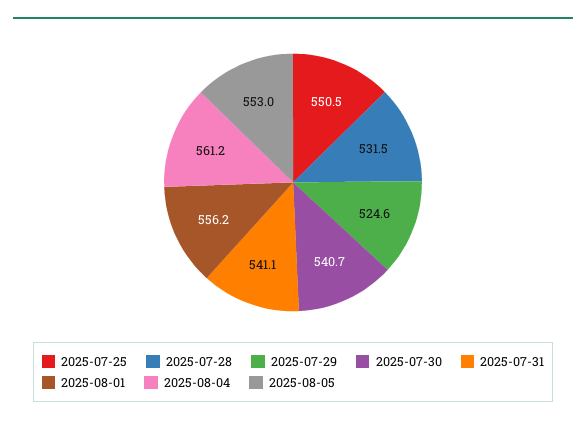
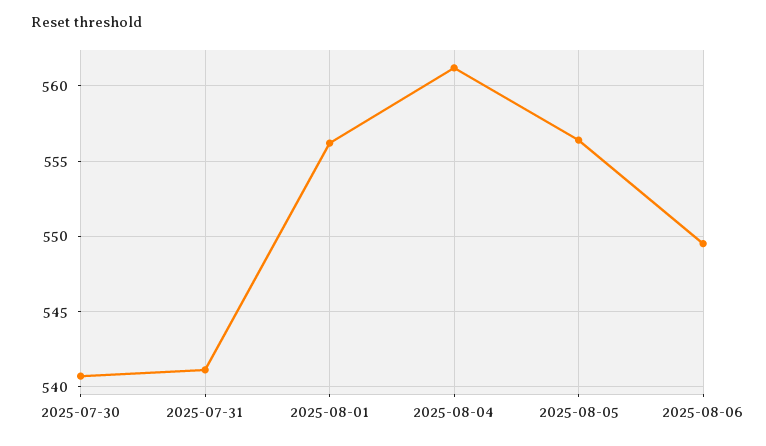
2025-07-25: 550.5 -> none
2025-07-28: 531.5 -> none
2025-07-29: 524.6 -> none
2025-08-05: 553 -> 556.5
2025-08-06: none -> 549.5

